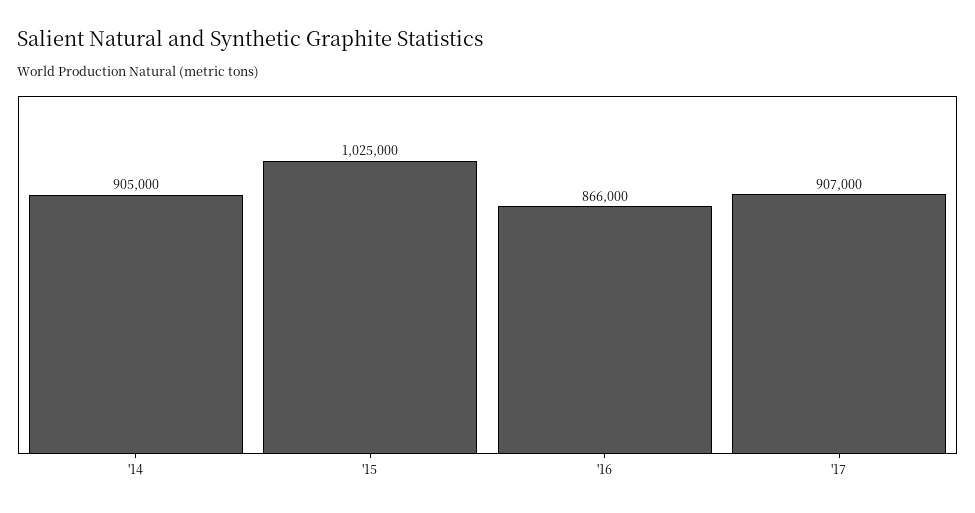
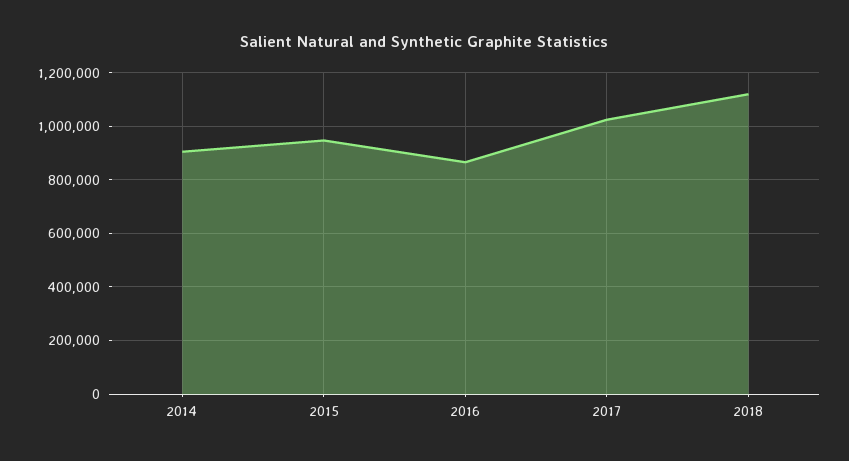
'15: 1025000 -> 950000
'17: 907000 -> 1025000
2018: none -> 1125000

